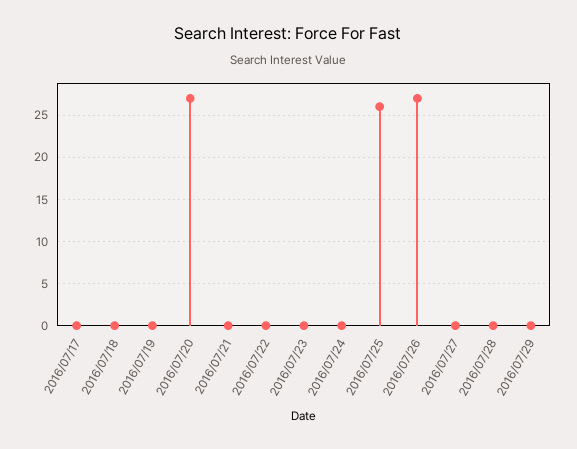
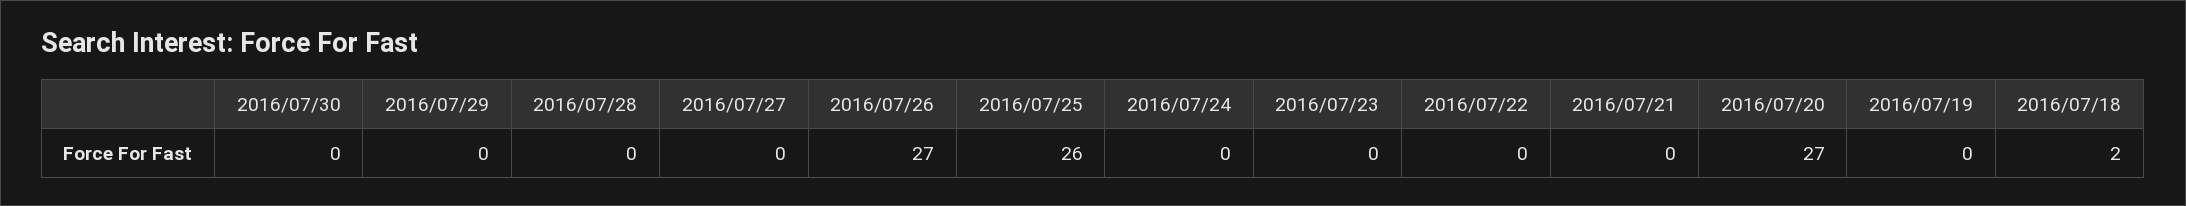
2016/07/17: 0 -> none
2016/07/18: 0 -> 2
2016/07/30: none -> 0

